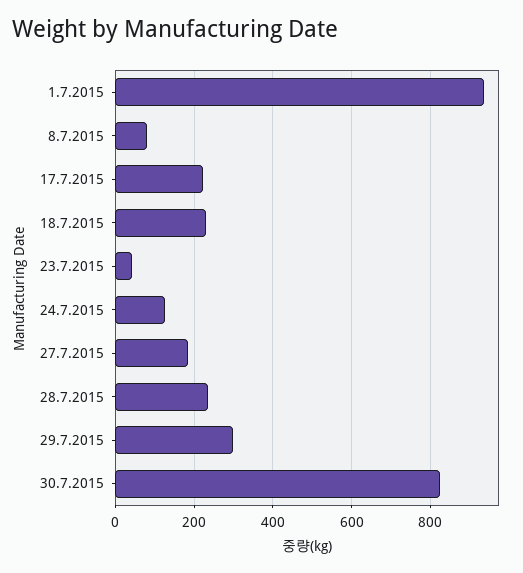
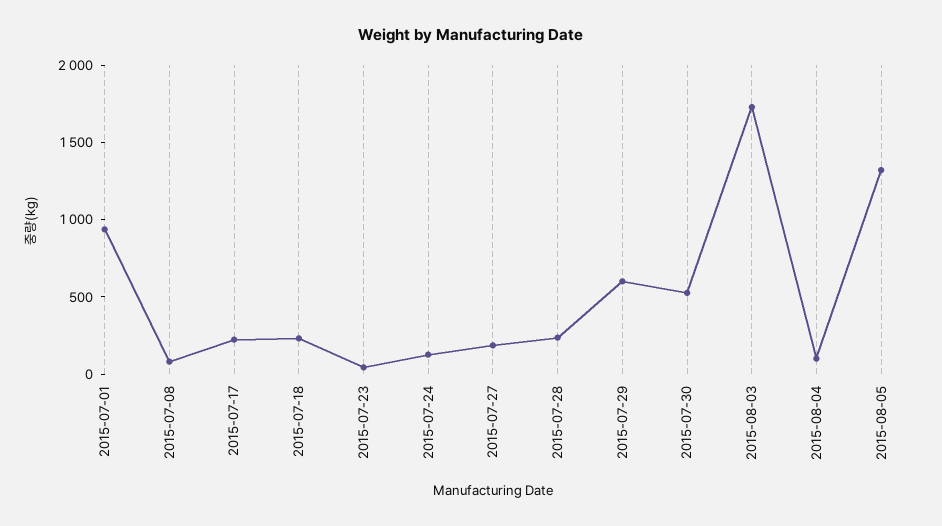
29.7.2015: 300 -> 600
30.7.2015: 820 -> 500
2015-08-03: none -> 1700
2015-08-04: none -> 100
2015-08-05: none -> 1300

